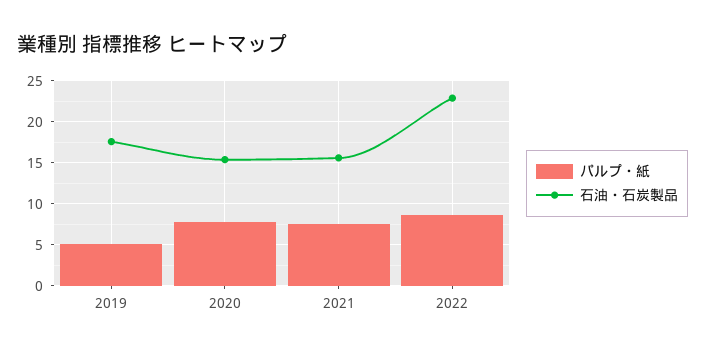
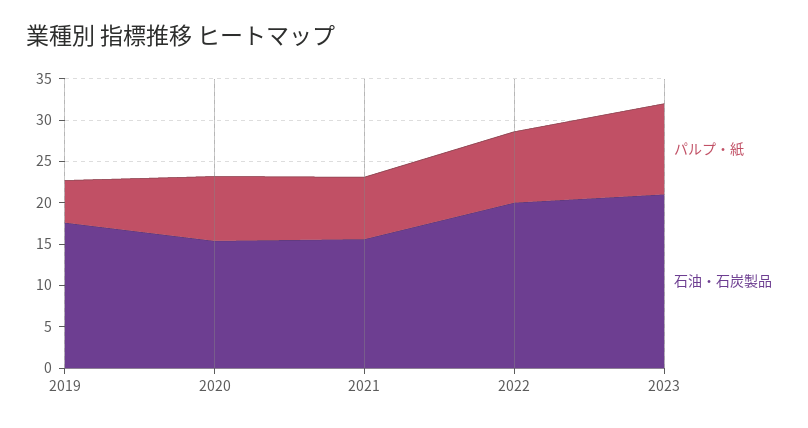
石油・石炭製品, 2022: 23 -> 20
パルプ・紙, 2023: none -> 11
石油・石炭製品, 2023: none -> 21

